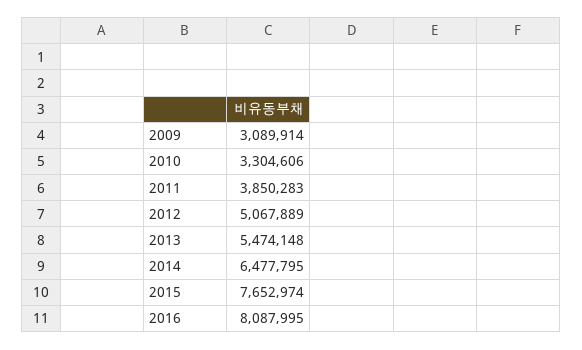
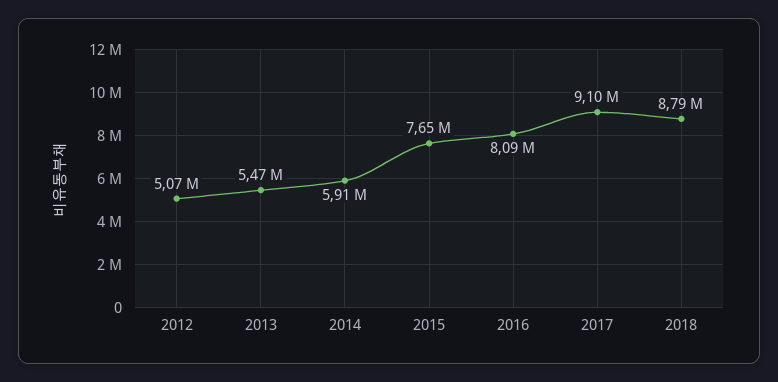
2009: 3089914 -> none
2010: 3304606 -> none
2011: 3850283 -> none
2014: 6477795 -> 5910000
2017: none -> 9100000
2018: none -> 8790000

